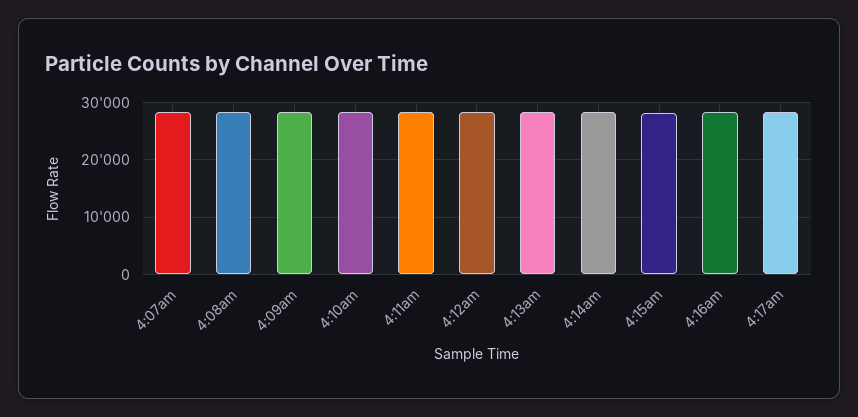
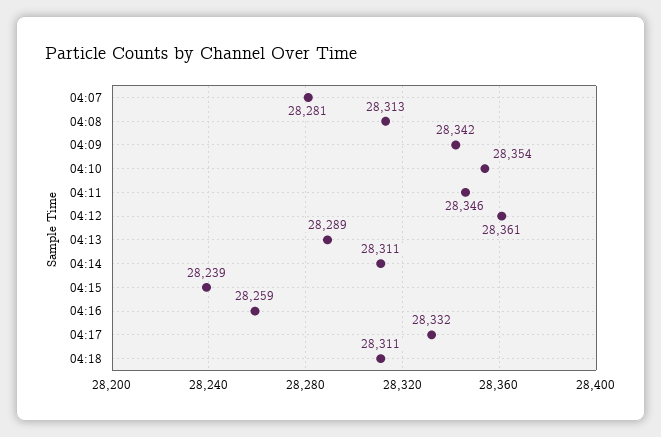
04:18: none -> 28311

